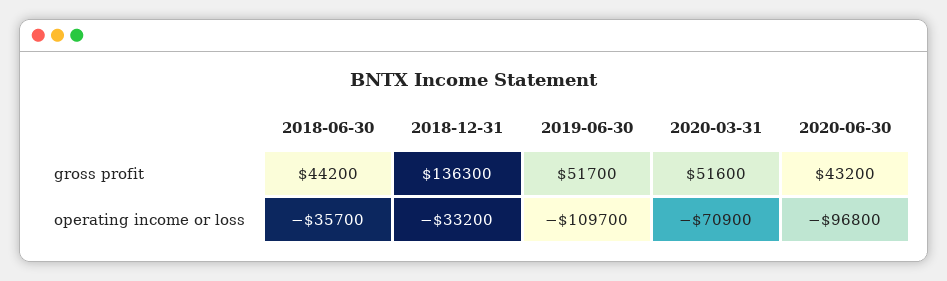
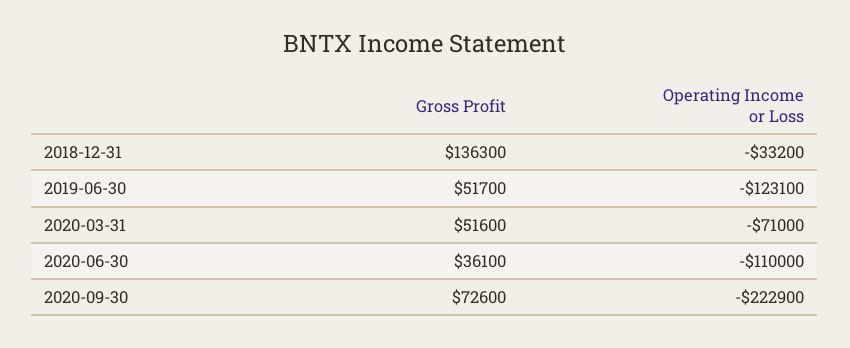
2018-06-30, gross profit: 44200 -> none
2020-06-30, gross profit: 43200 -> 36100
2018-06-30, operating income or loss: -35700 -> none
2019-06-30, operating income or loss: -109700 -> -123100
2020-03-31, operating income or loss: -70900 -> -71000
2020-06-30, operating income or loss: -96800 -> -110000
2020-09-30, gross profit: none -> 72600
2020-09-30, operating income or loss: none -> -222900

